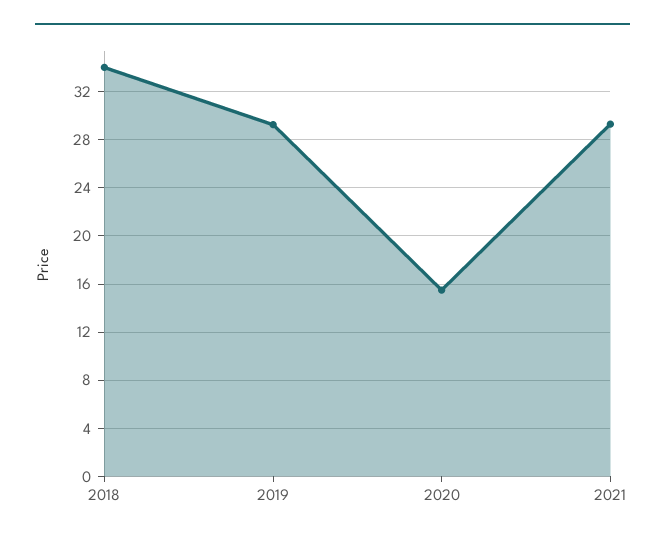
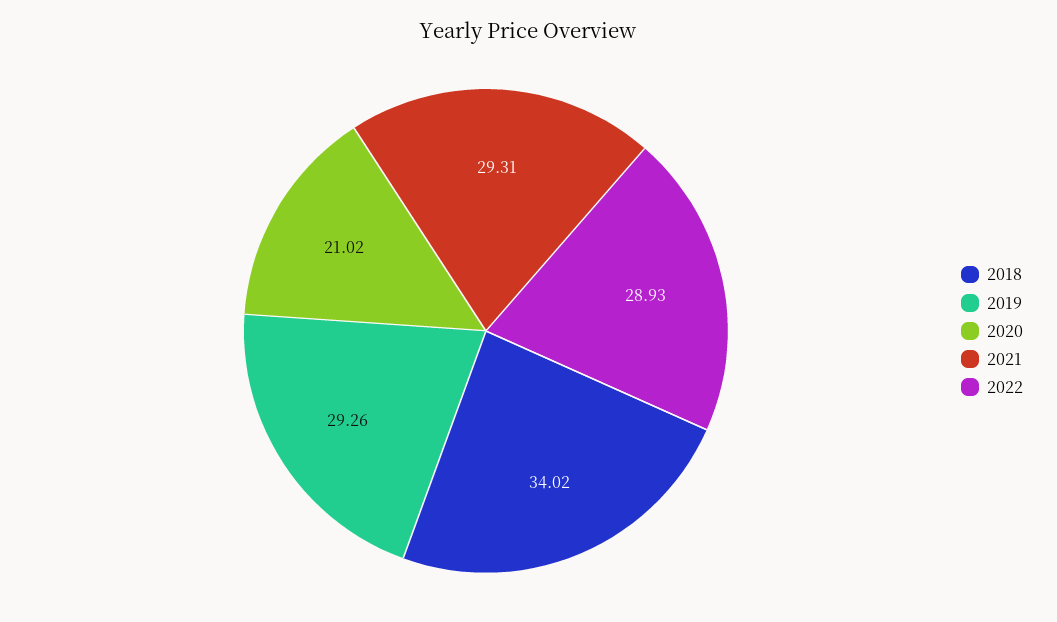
2020: 15.5 -> 21.02
2022: none -> 28.93

